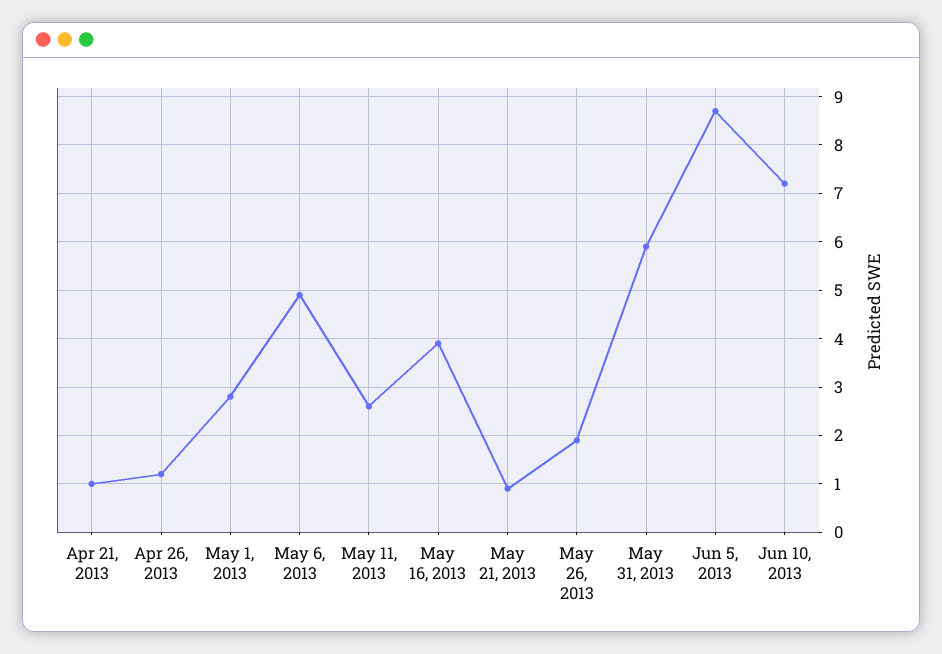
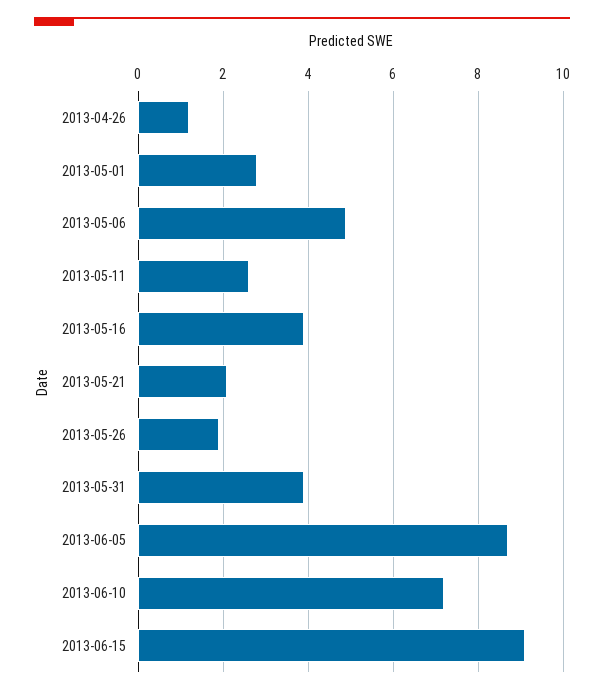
Apr 21, 2013: 1 -> none
May 21, 2013: 1 -> 2
May 31, 2013: 6 -> 4
2013-06-15: none -> 9

